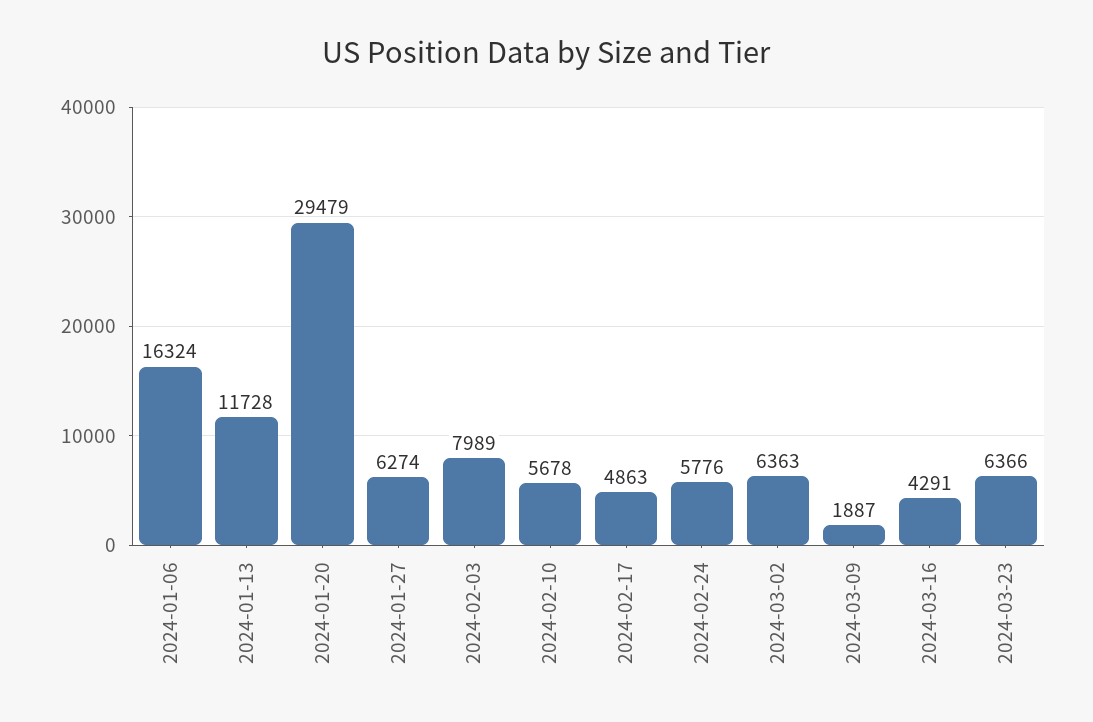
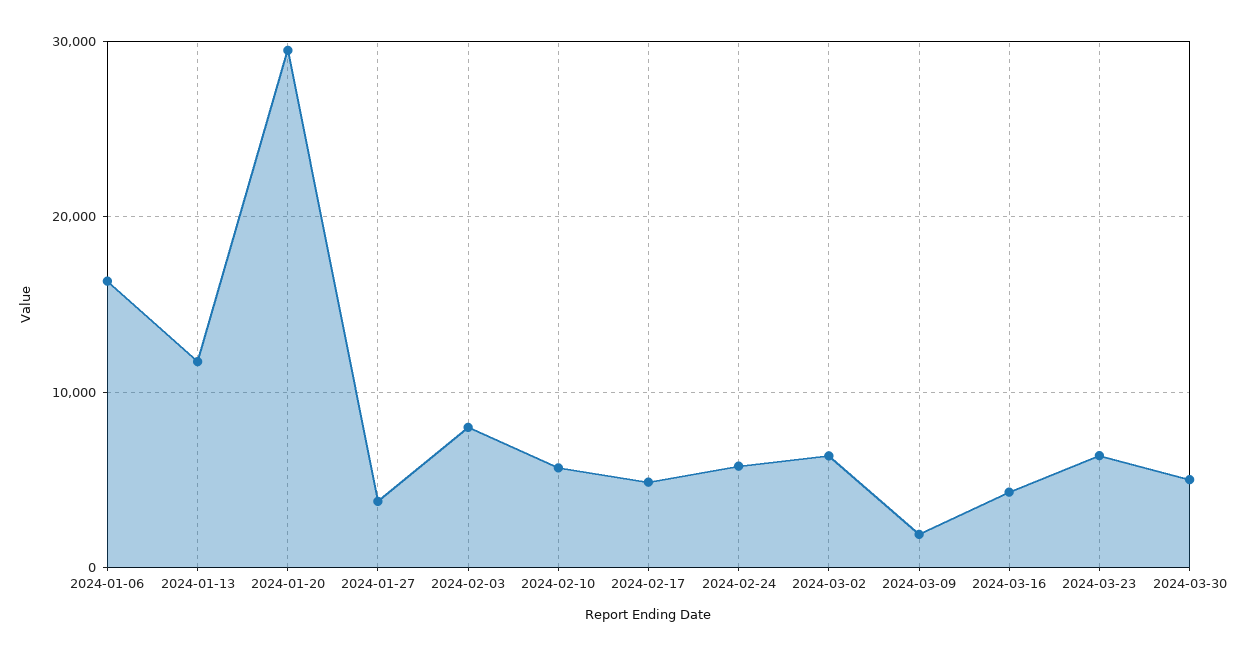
2024-01-27: 6274 -> 4000
2024-03-30: none -> 5000

